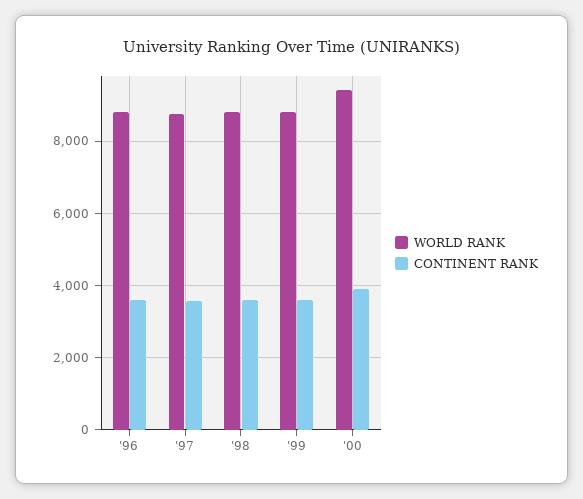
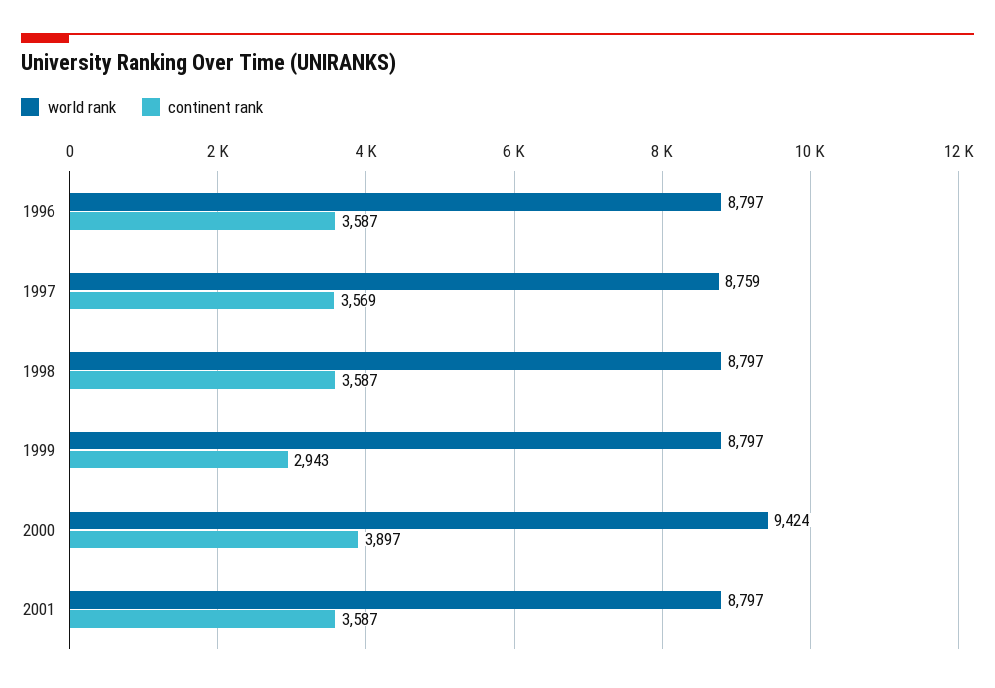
CONTINENT RANK, '99: 3600 -> 2943
WORLD RANK, 2001: none -> 8797
CONTINENT RANK, 2001: none -> 3587

